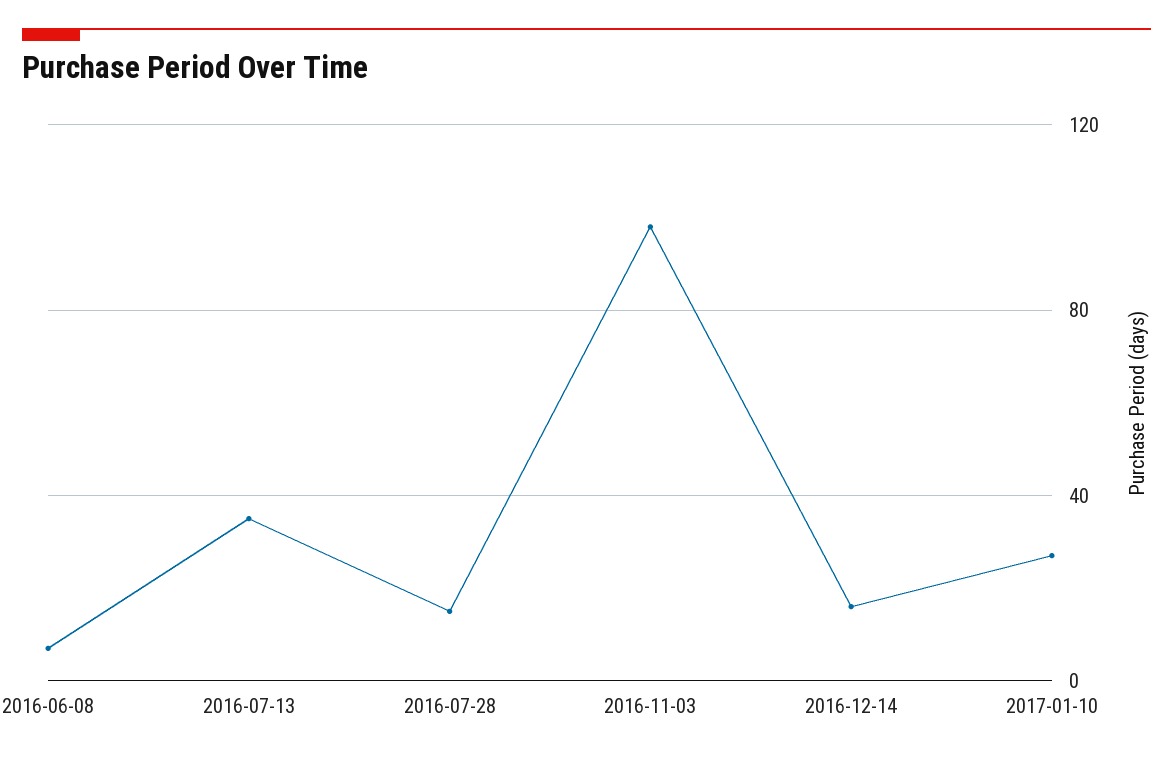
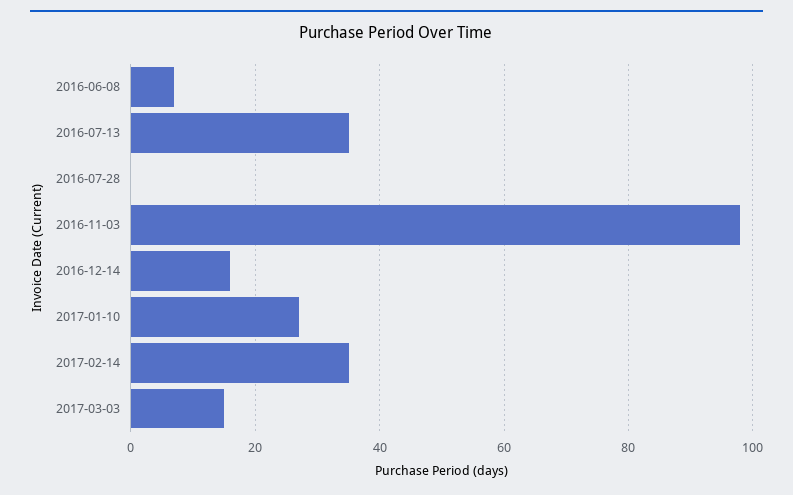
2016-07-28: 15 -> 0
2017-02-14: none -> 35
2017-03-03: none -> 15

